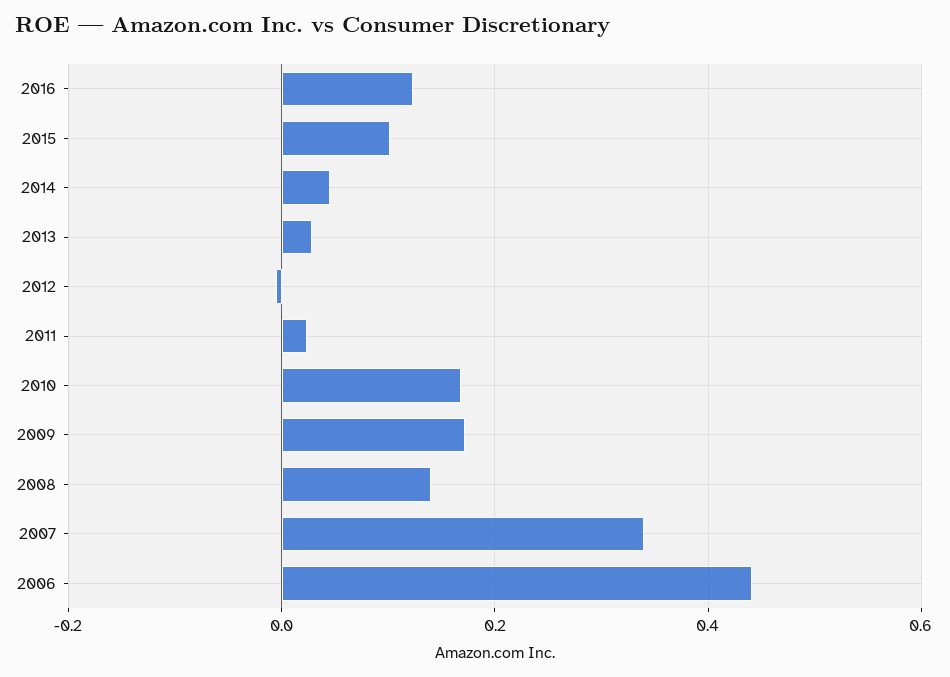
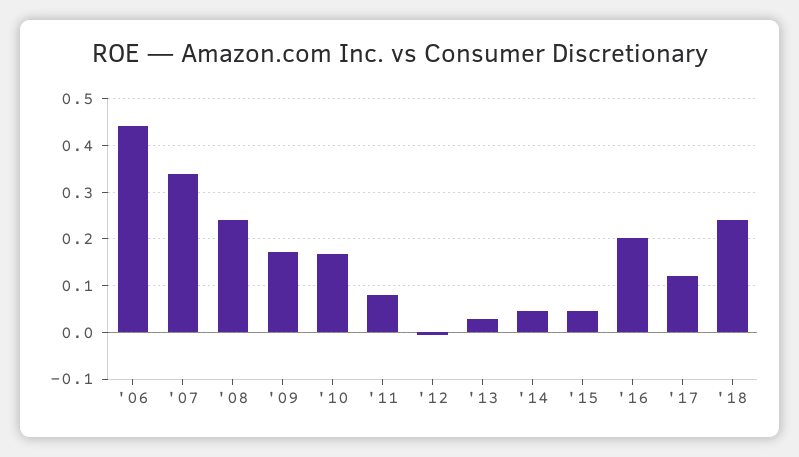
2016: 0.12 -> 0.2
2015: 0.1 -> 0.04
2011: 0.02 -> 0.08
2008: 0.14 -> 0.24
'17: none -> 0.12
'18: none -> 0.24

